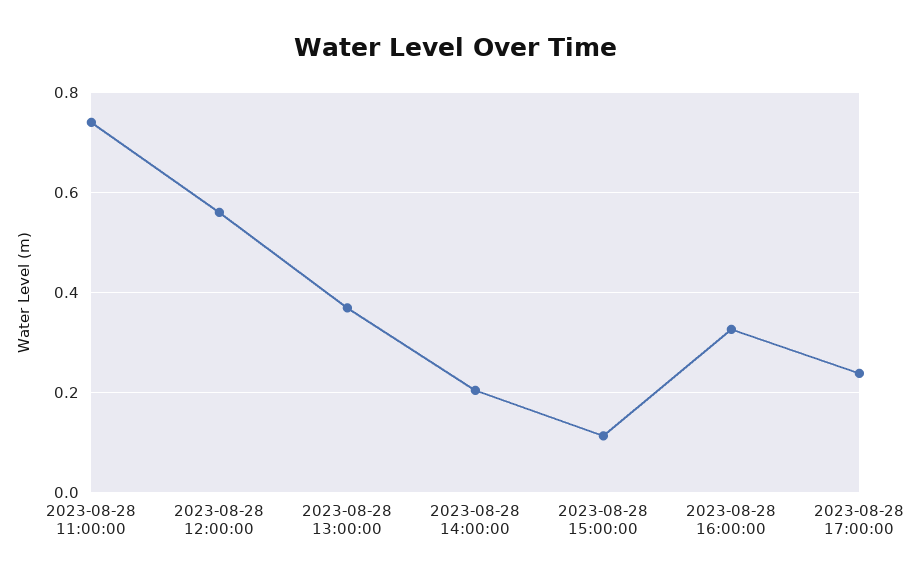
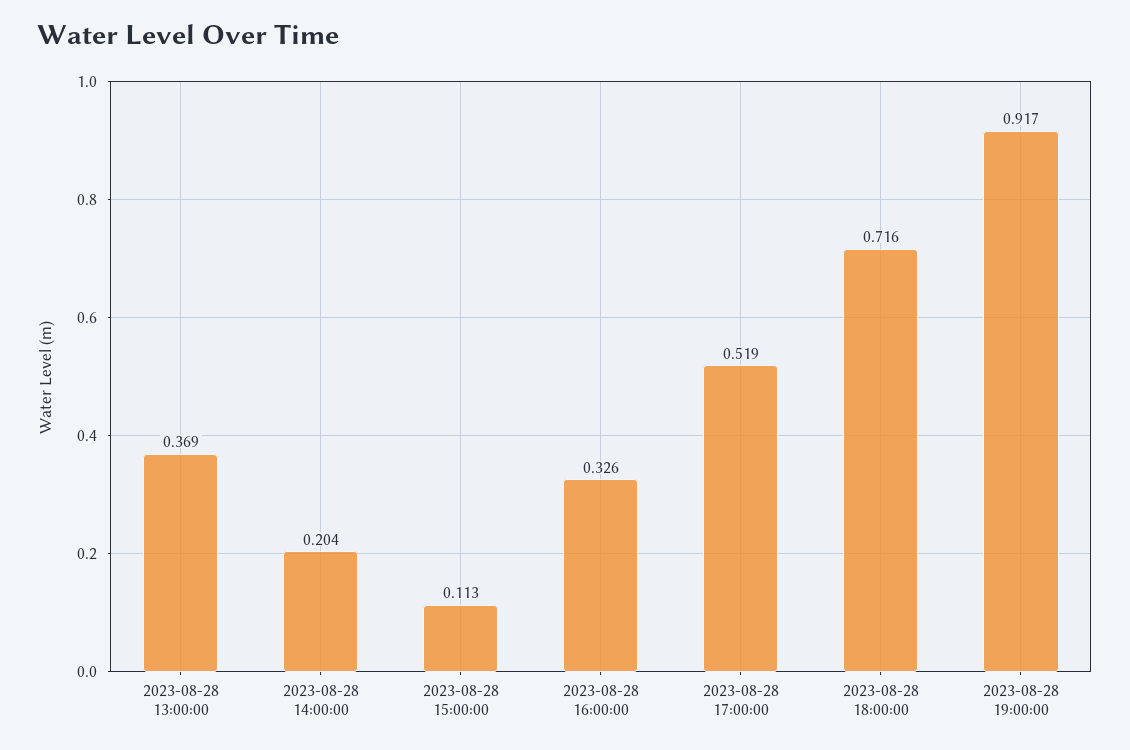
2023-08-28 11:00:00: 0.74 -> none
2023-08-28 12:00:00: 0.56 -> none
2023-08-28 17:00:00: 0.24 -> 0.519
2023-08-28 18:00:00: none -> 0.716
2023-08-28 19:00:00: none -> 0.917

